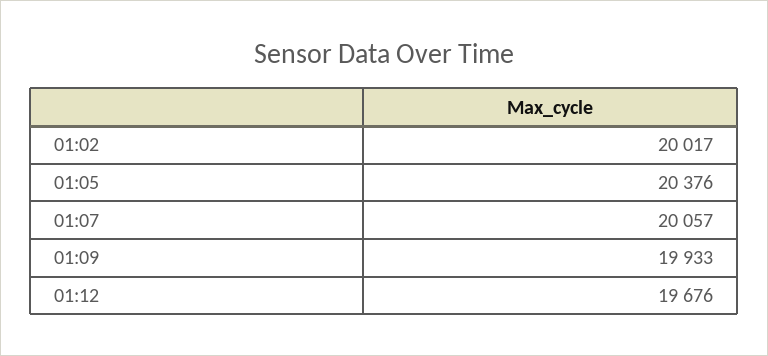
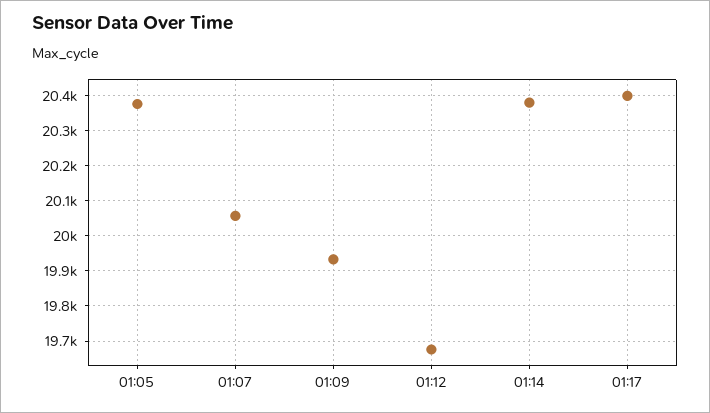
01:02: 20017 -> none
01:14: none -> 20380
01:17: none -> 20400

